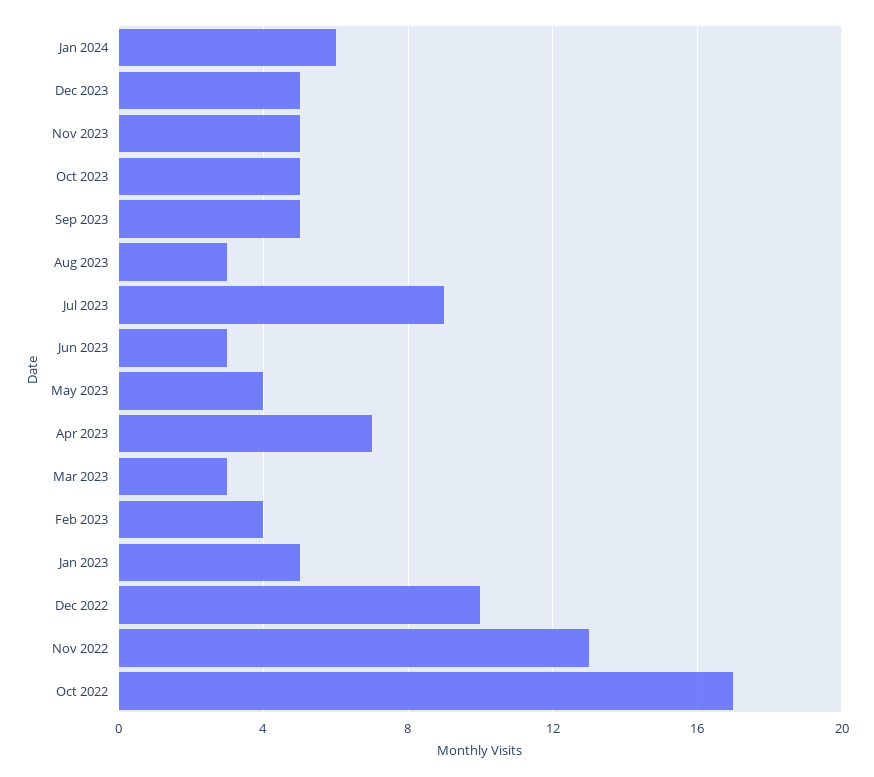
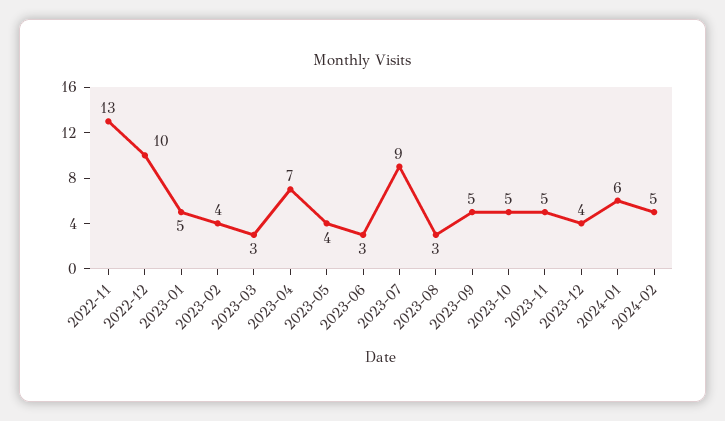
Dec 2023: 5 -> 4
Oct 2022: 17 -> none
2024-02: none -> 5

